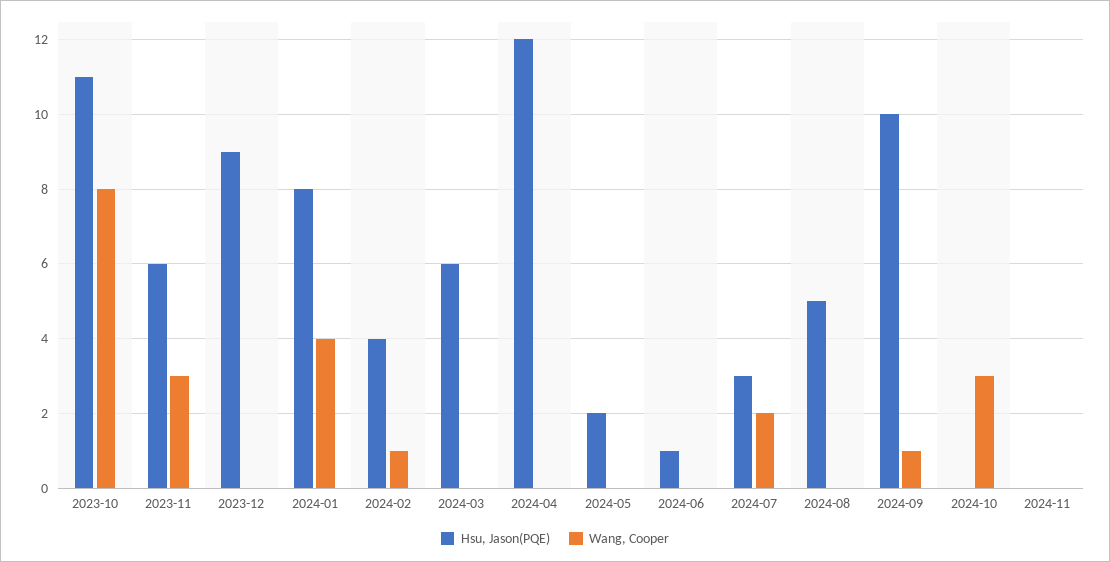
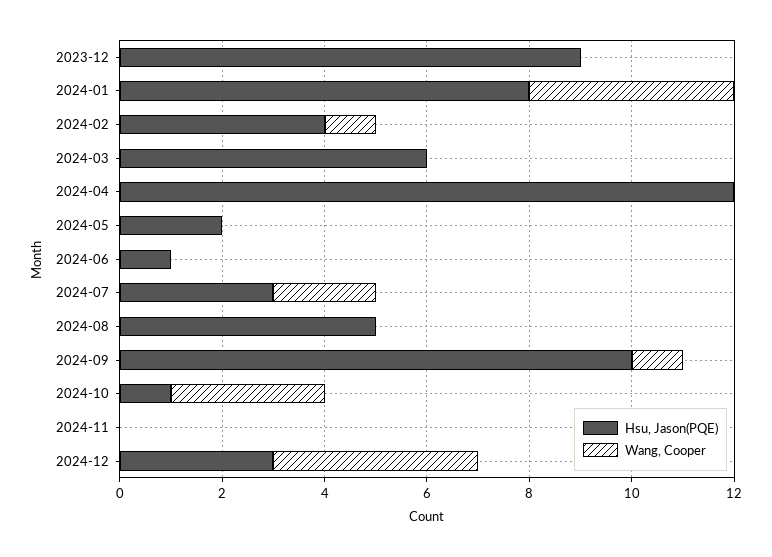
Hsu, Jason(PQE), 2023-10: 11 -> none
Wang, Cooper, 2023-10: 8 -> none
Hsu, Jason(PQE), 2023-11: 6 -> none
Wang, Cooper, 2023-11: 3 -> none
Hsu, Jason(PQE), 2024-10: 0 -> 1
Hsu, Jason(PQE), 2024-12: none -> 3
Wang, Cooper, 2024-12: none -> 4

